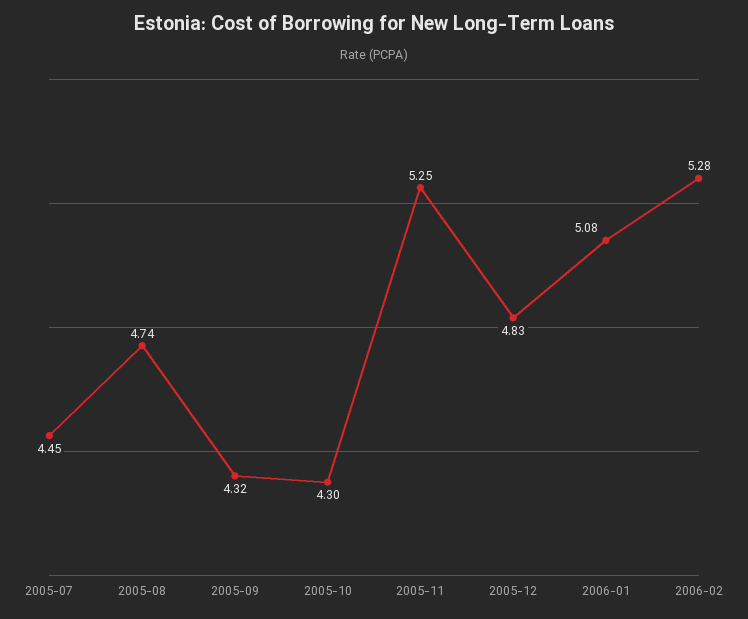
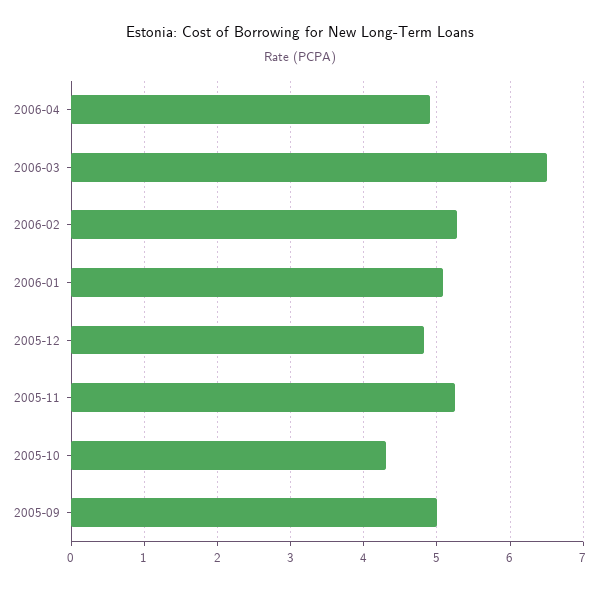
2005-07: 4.45 -> none
2005-08: 4.74 -> none
2005-09: 4.32 -> 5
2006-04: none -> 4.9
2006-03: none -> 6.5

